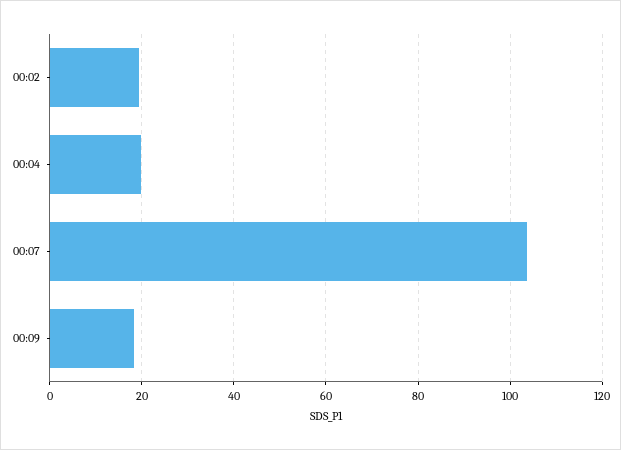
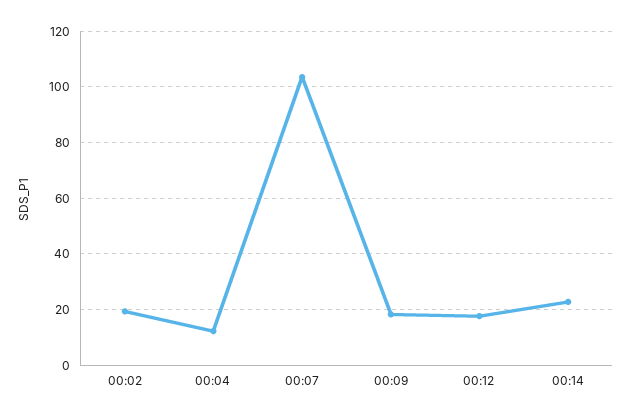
00:04: 20 -> 12.5
00:12: none -> 17.5
00:14: none -> 22.5

